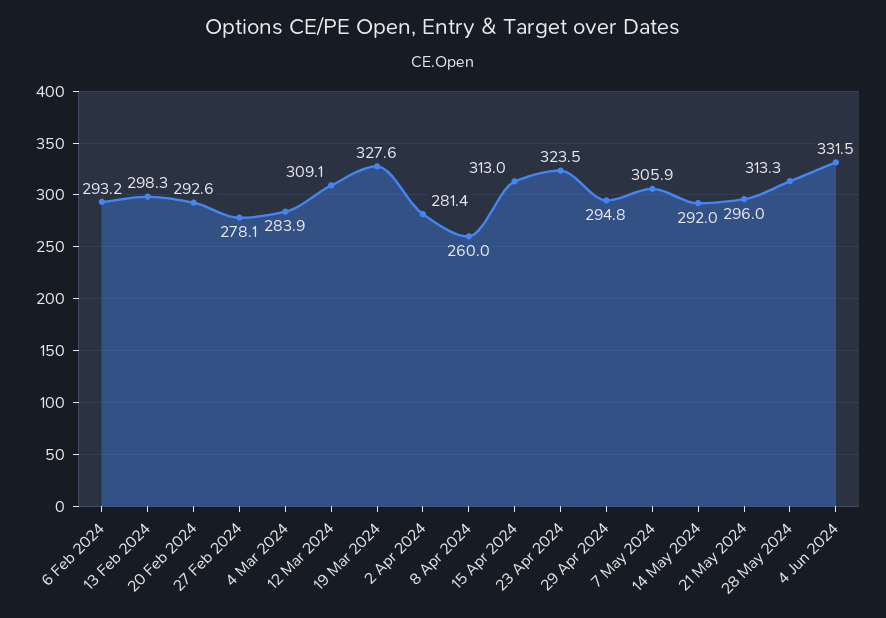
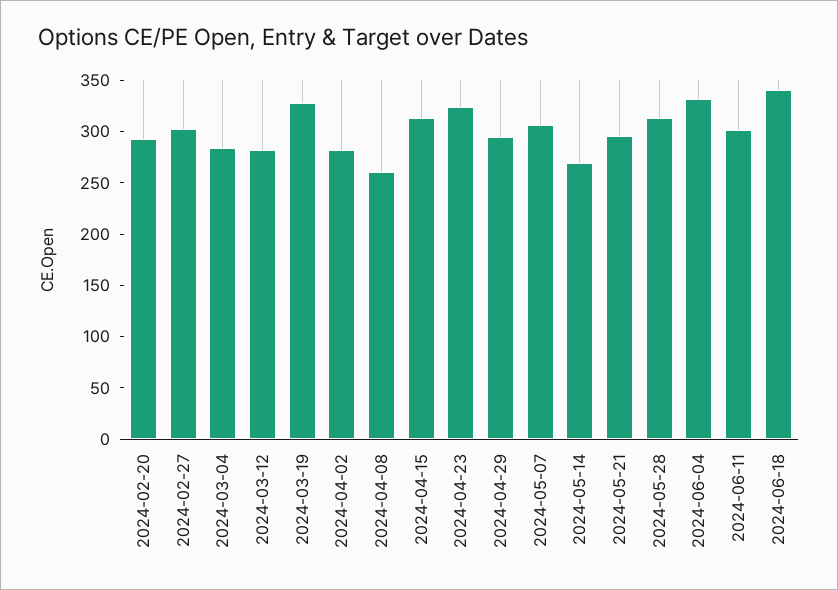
6 Feb 2024: 293.2 -> none
13 Feb 2024: 298.3 -> none
27 Feb 2024: 278.1 -> 300
12 Mar 2024: 309.1 -> 280
14 May 2024: 292 -> 270
2024-06-11: none -> 300
2024-06-18: none -> 340

